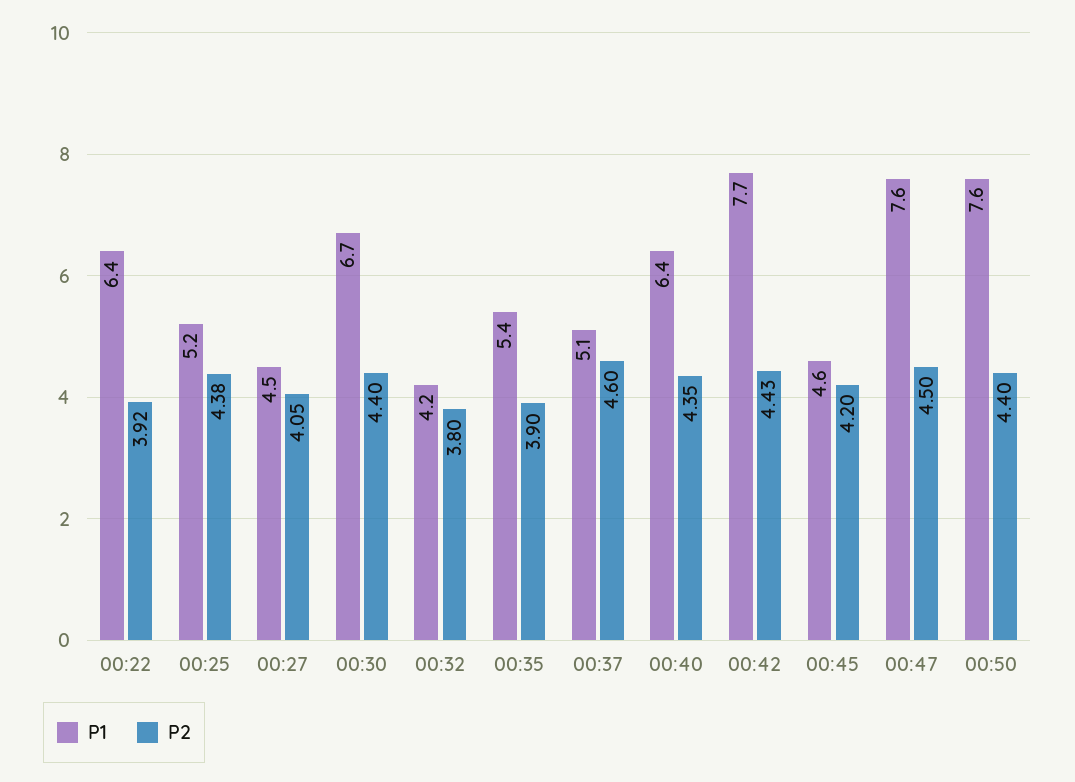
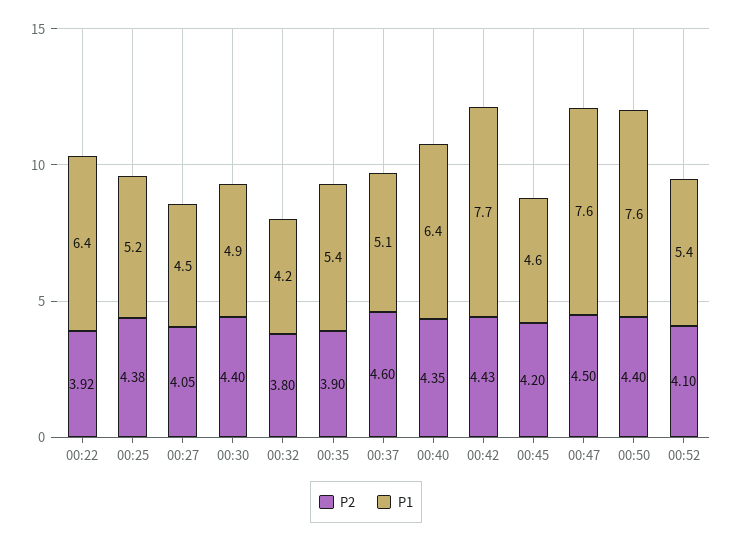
P1, 00:30: 6.7 -> 4.9
P2, 00:52: none -> 4.1
P1, 00:52: none -> 5.4

